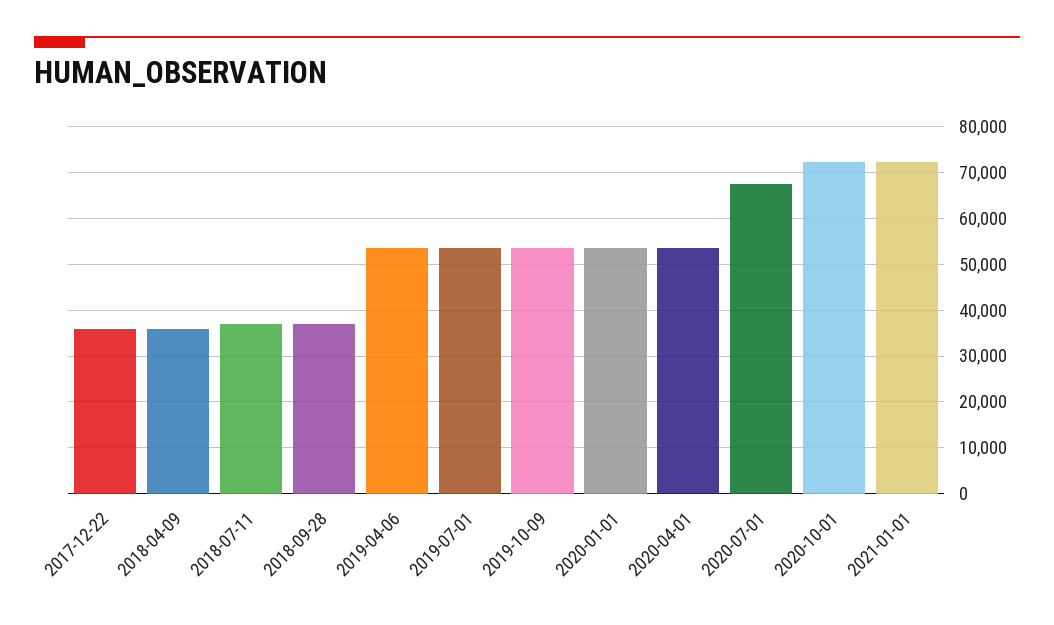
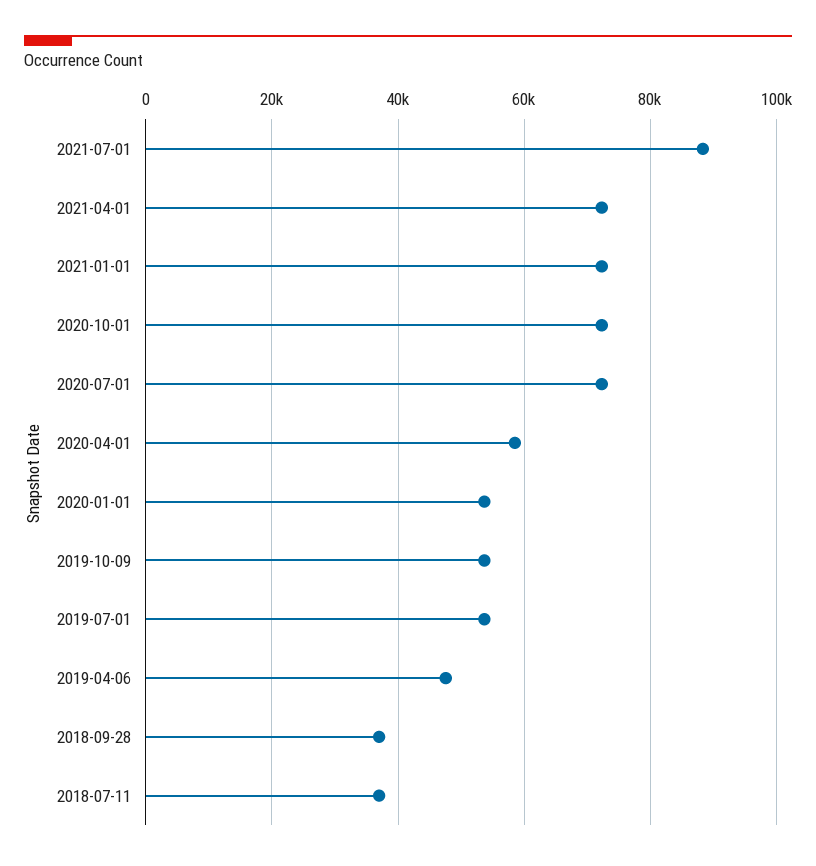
2017-12-22: 36000 -> none
2018-04-09: 36000 -> none
2019-04-06: 54000 -> 48000
2020-04-01: 54000 -> 58000
2020-07-01: 68000 -> 72000
2021-07-01: none -> 88000
2021-04-01: none -> 72000

